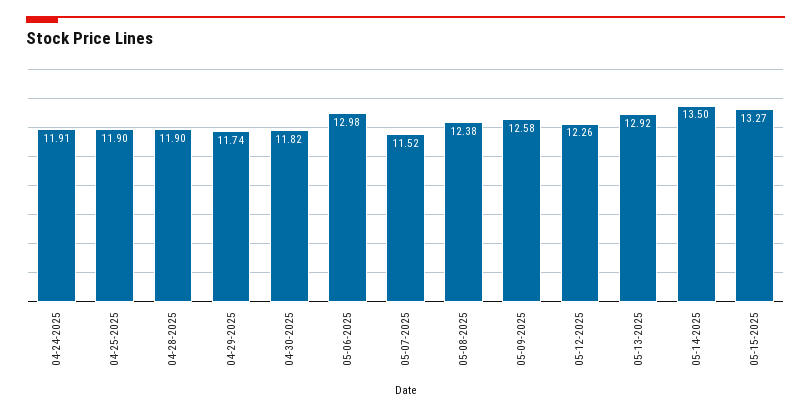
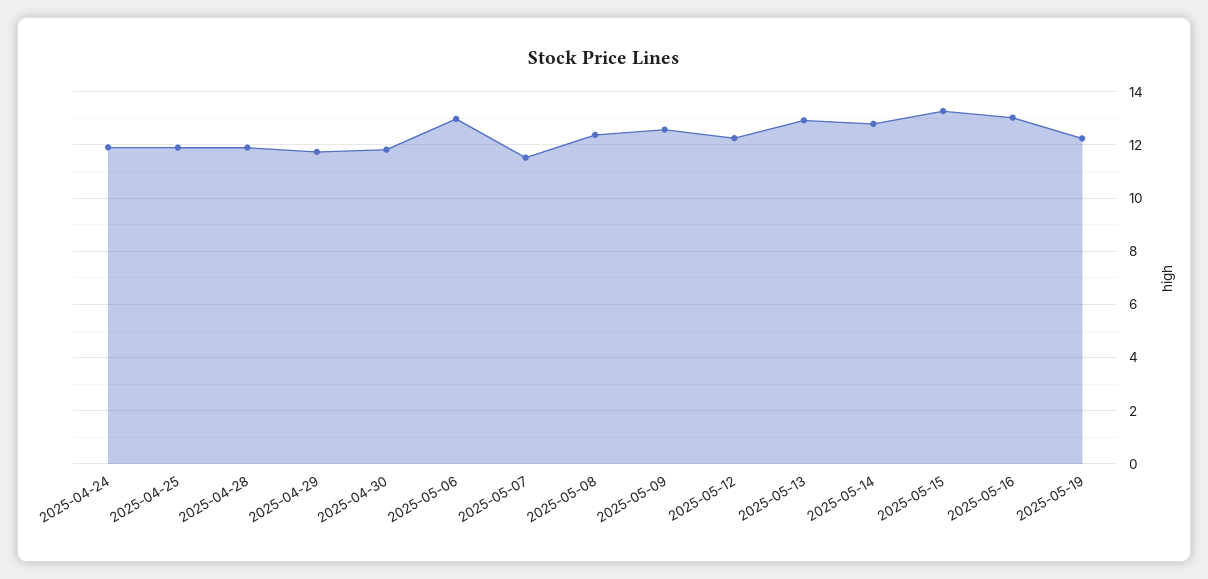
05-14-2025: 13.5 -> 12.75
2025-05-16: none -> 13
2025-05-19: none -> 12.25

